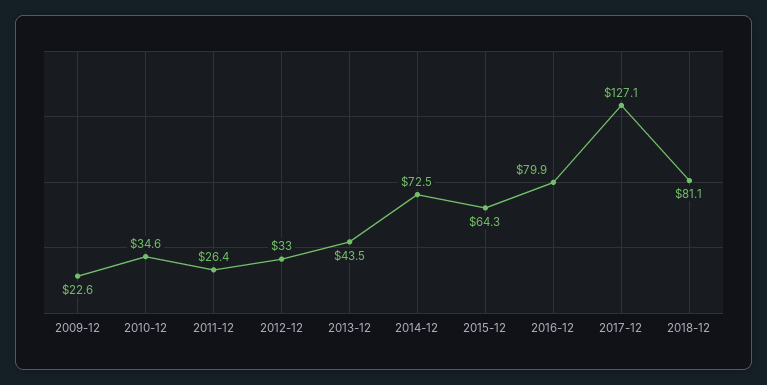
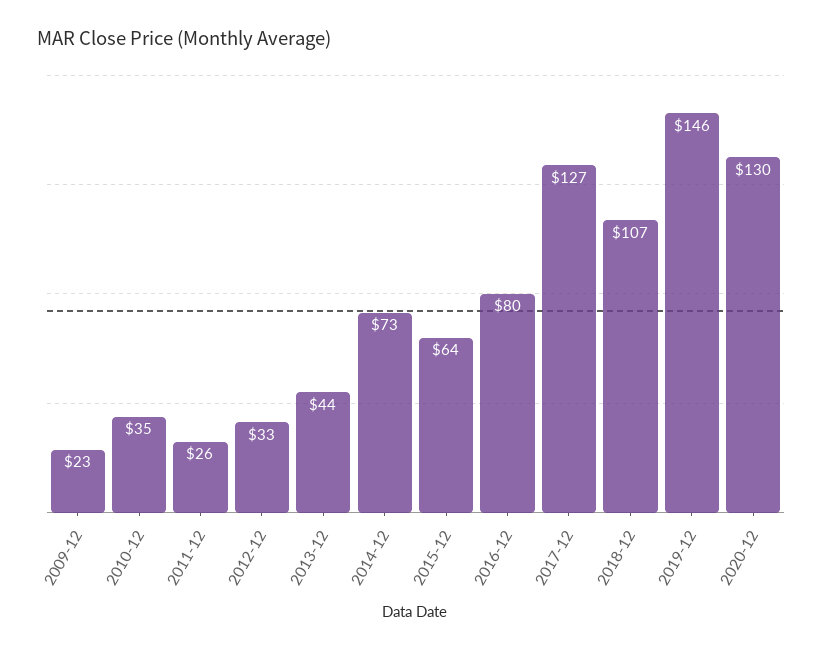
2018-12: 81.1 -> 107
2019-12: none -> 146
2020-12: none -> 130

